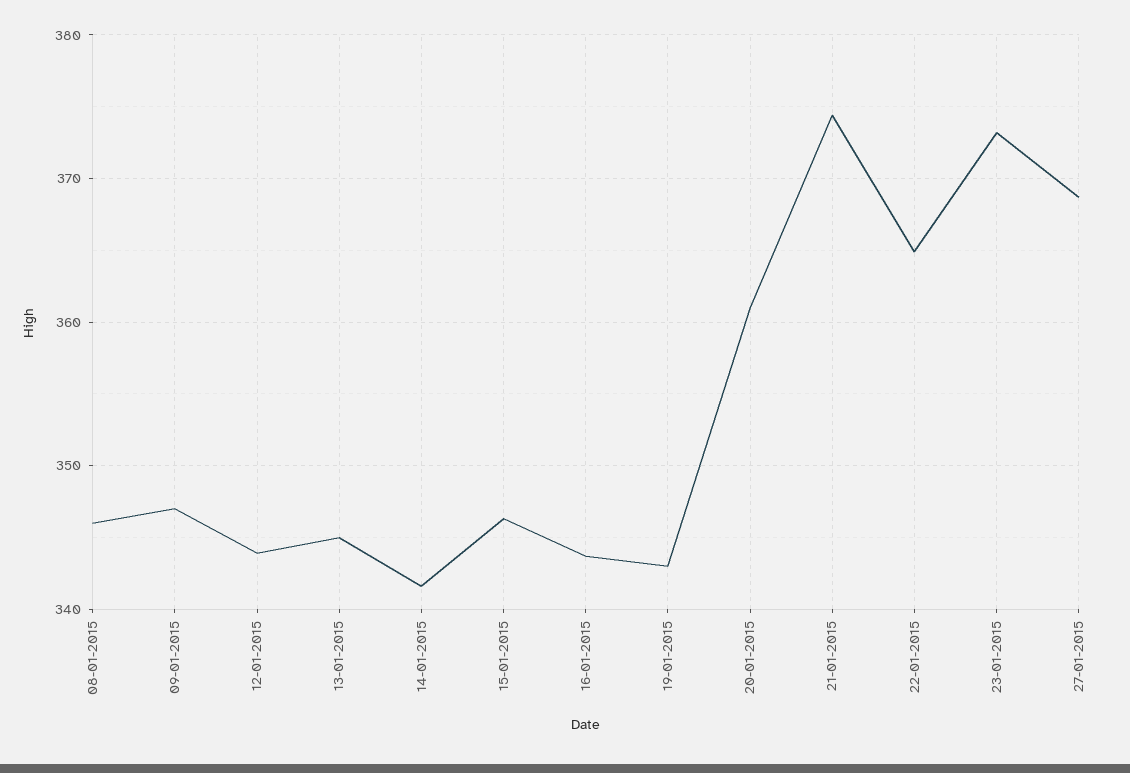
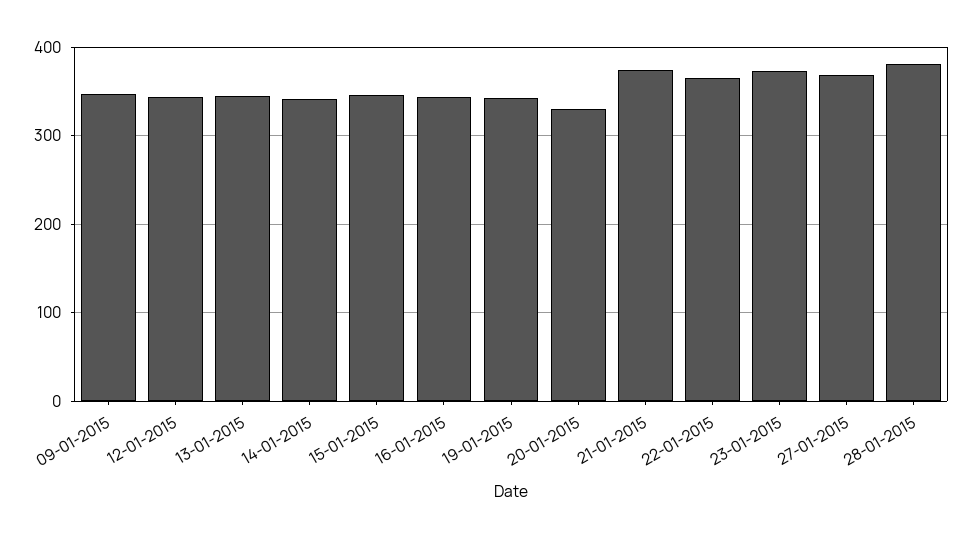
08-01-2015: 346 -> none
20-01-2015: 361 -> 330
28-01-2015: none -> 380

